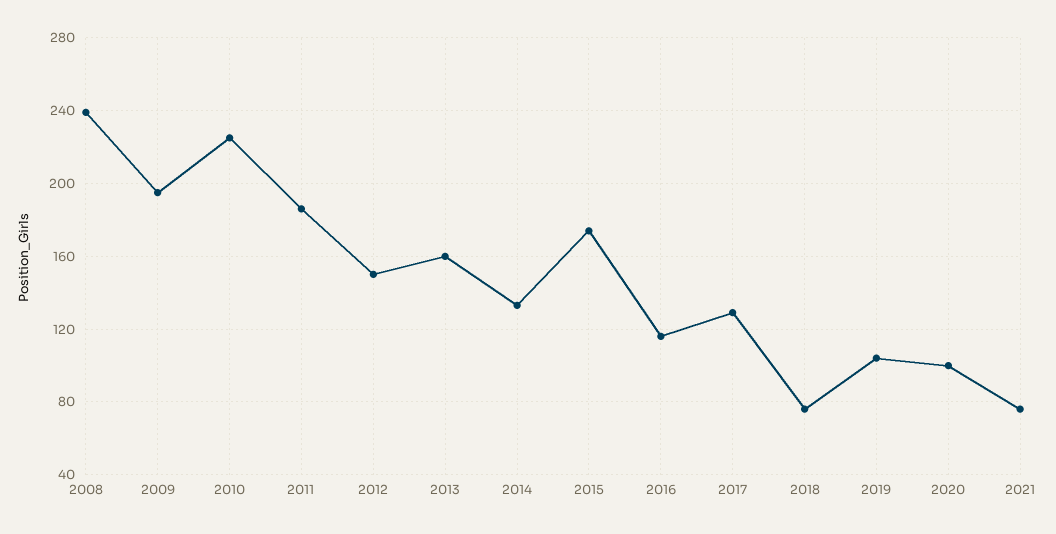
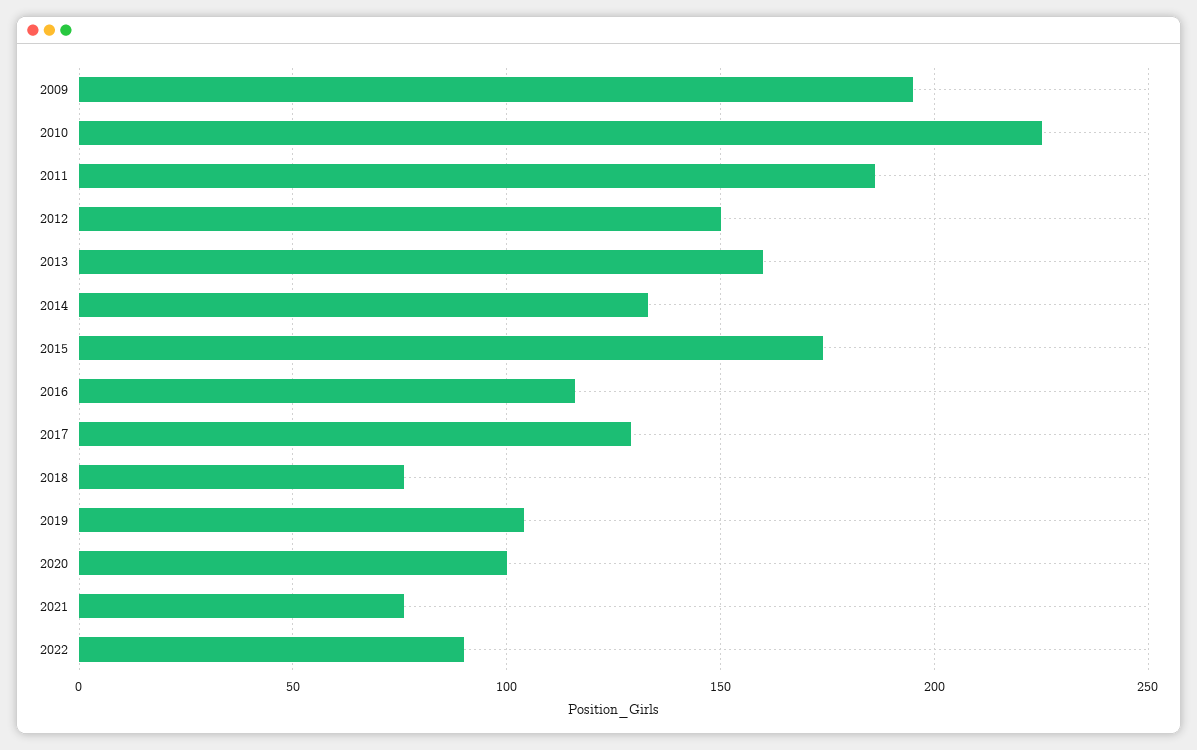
2008: 240 -> none
2022: none -> 90

